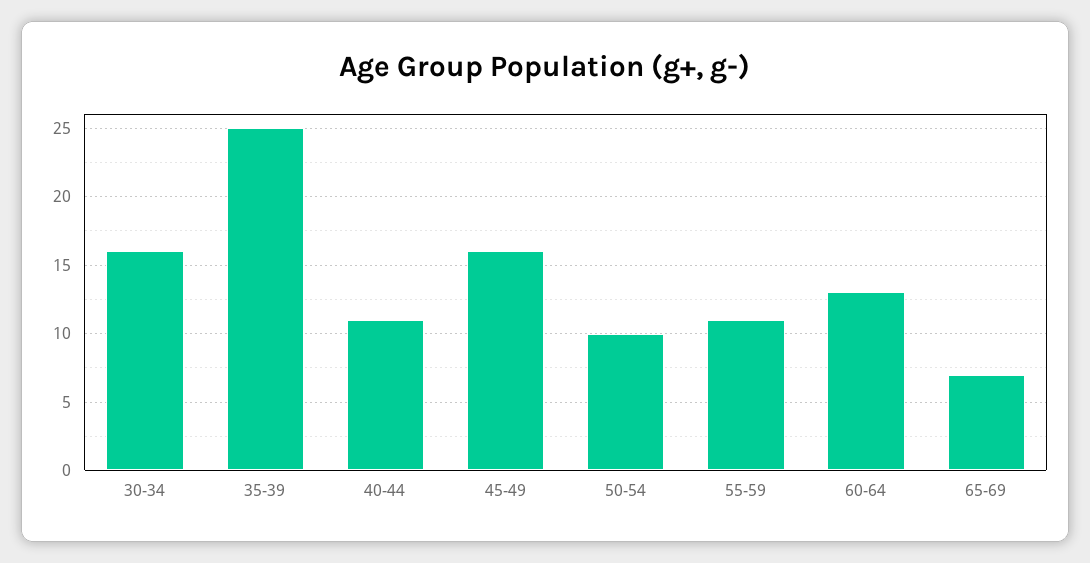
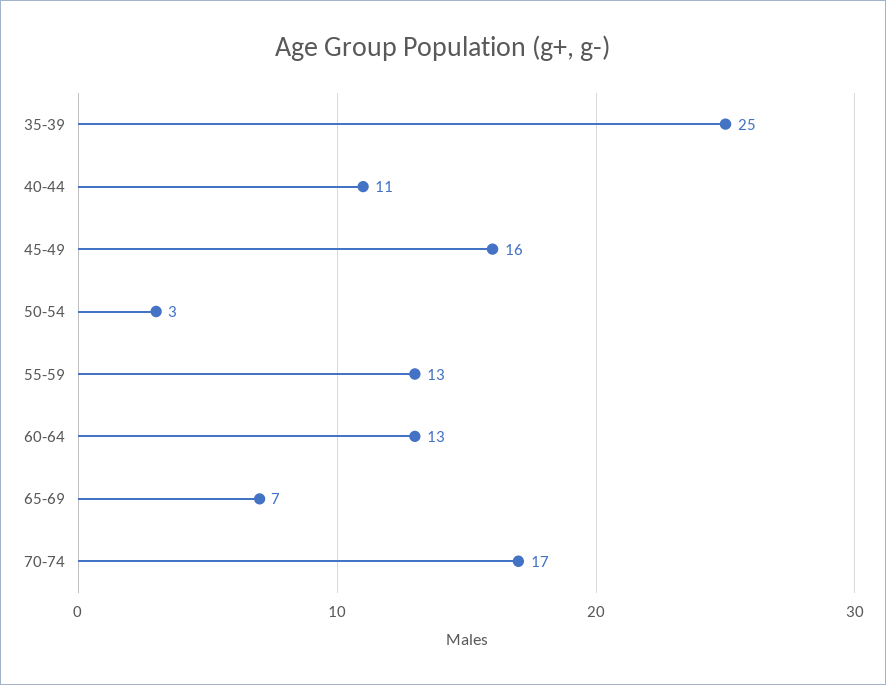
30-34: 16 -> none
50-54: 10 -> 3
55-59: 11 -> 13
70-74: none -> 17

